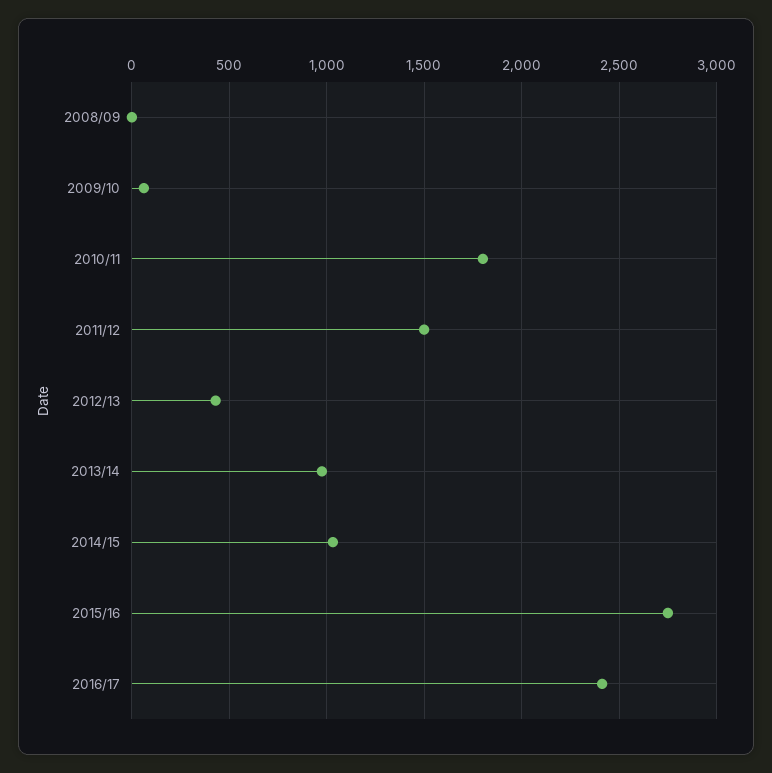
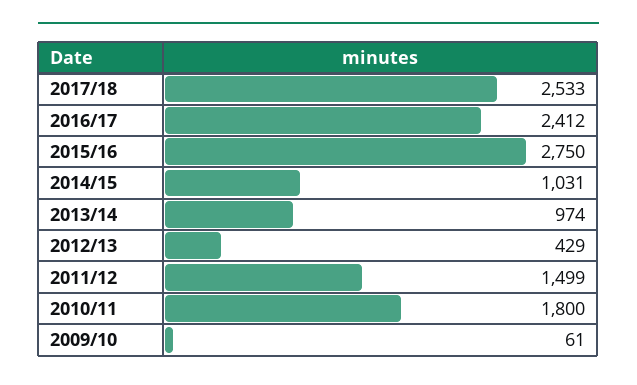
2008/09: 0 -> none
2017/18: none -> 2533

